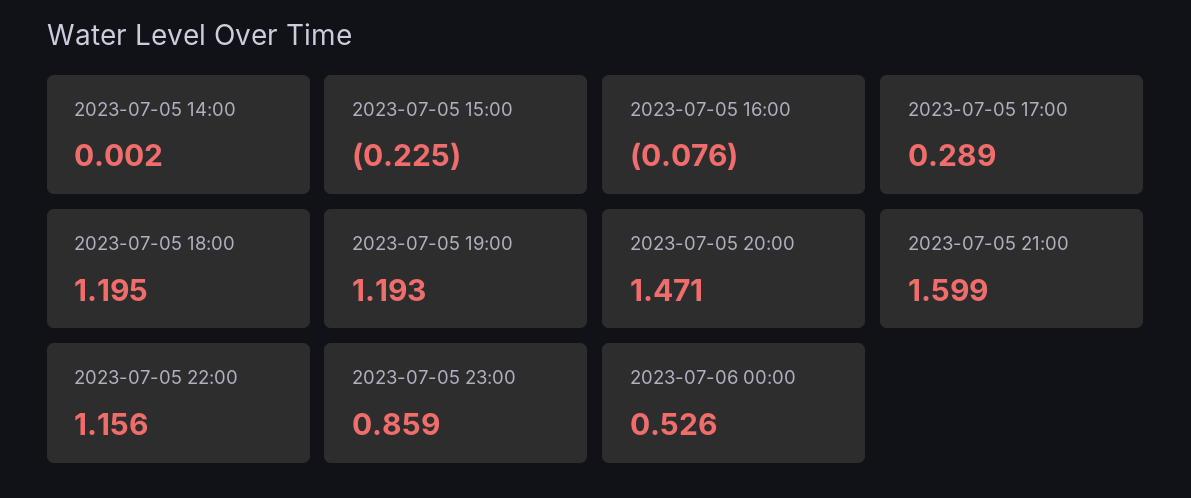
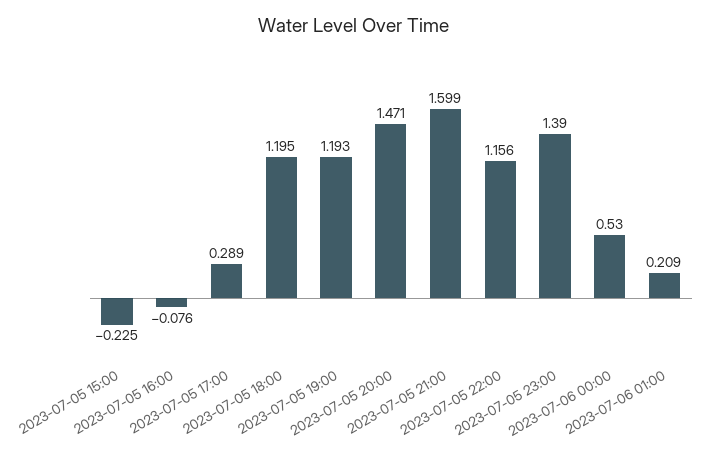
2023-07-05 14:00: 0.002 -> none
2023-07-05 23:00: 0.859 -> 1.39
2023-07-06 00:00: 0.526 -> 0.53
2023-07-06 01:00: none -> 0.209

